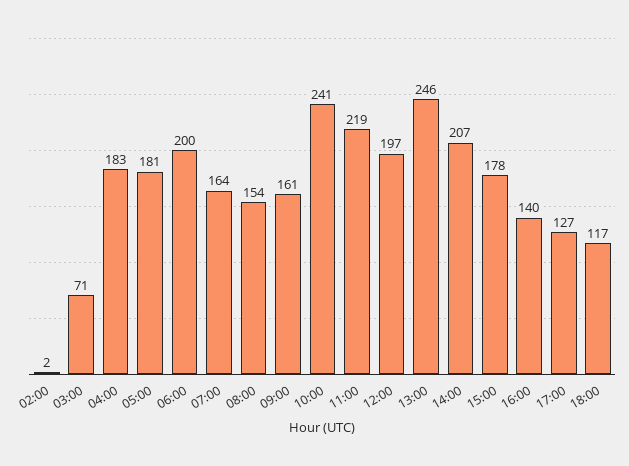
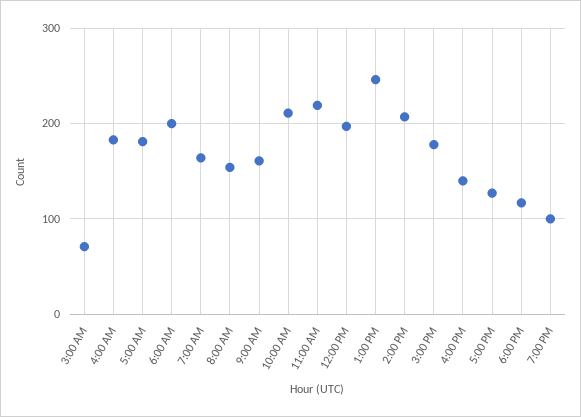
02:00: 2 -> none
10:00: 241 -> 210
7:00 PM: none -> 100

